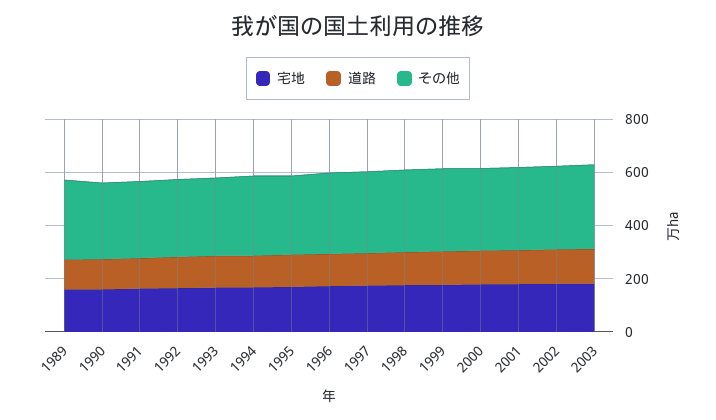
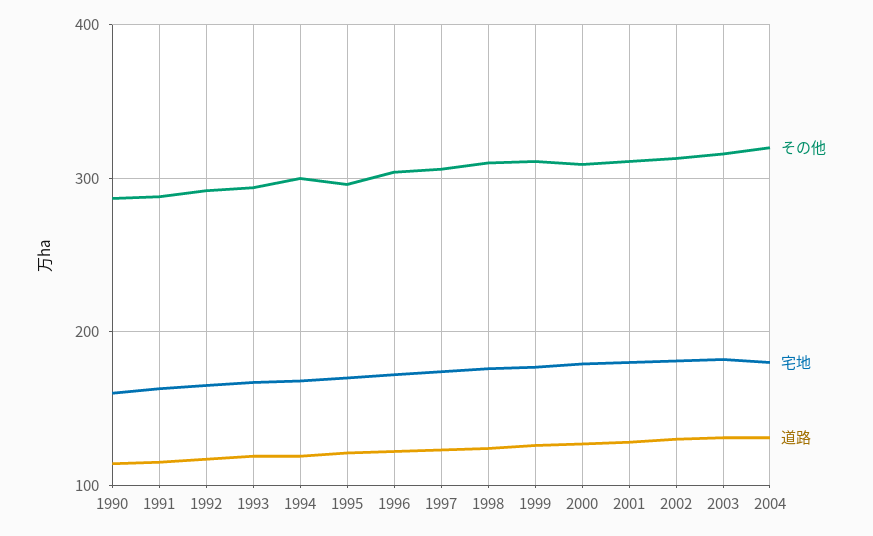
宅地, 1989: 150 -> none
道路, 1989: 100 -> none
その他, 1989: 300 -> none
その他, 2004: none -> 320
宅地, 2004: none -> 180
道路, 2004: none -> 130

